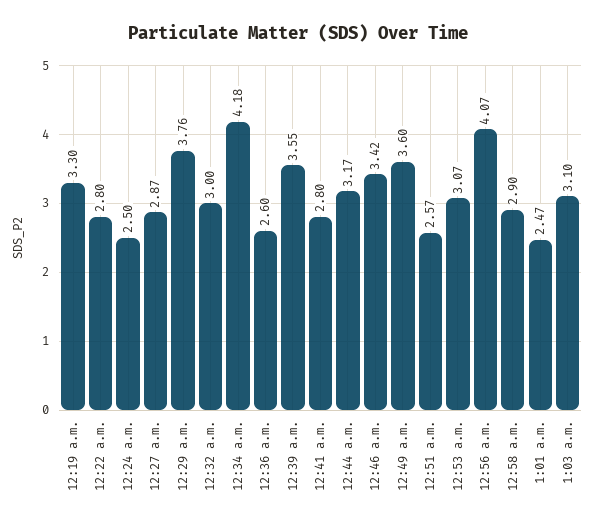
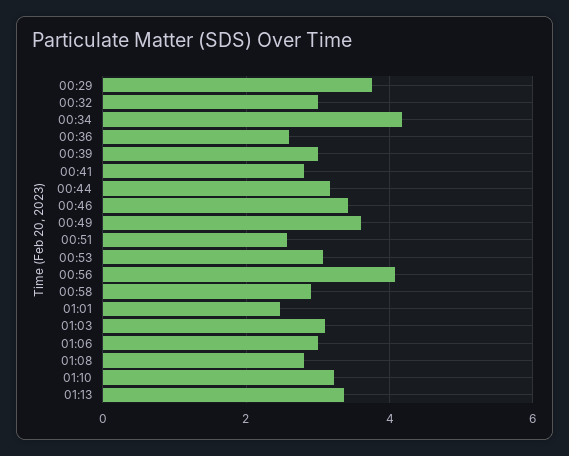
12:19 a.m.: 3.3 -> none
12:22 a.m.: 2.8 -> none
12:24 a.m.: 2.5 -> none
12:27 a.m.: 2.87 -> none
12:39 a.m.: 3.55 -> 3
01:06: none -> 3
01:08: none -> 2.8
01:10: none -> 3.2
01:13: none -> 3.4

